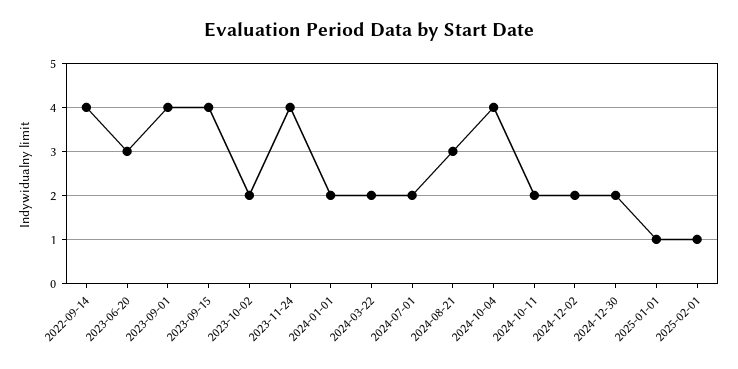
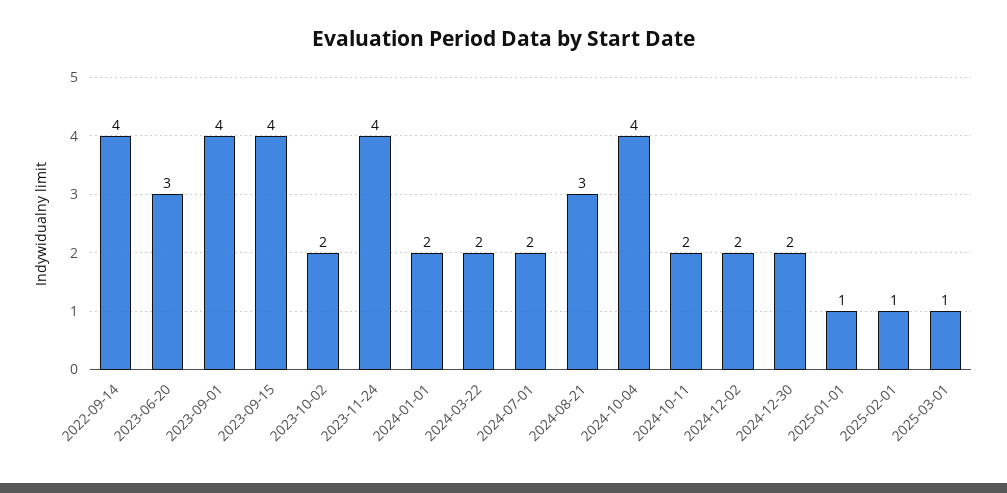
2025-03-01: none -> 1

